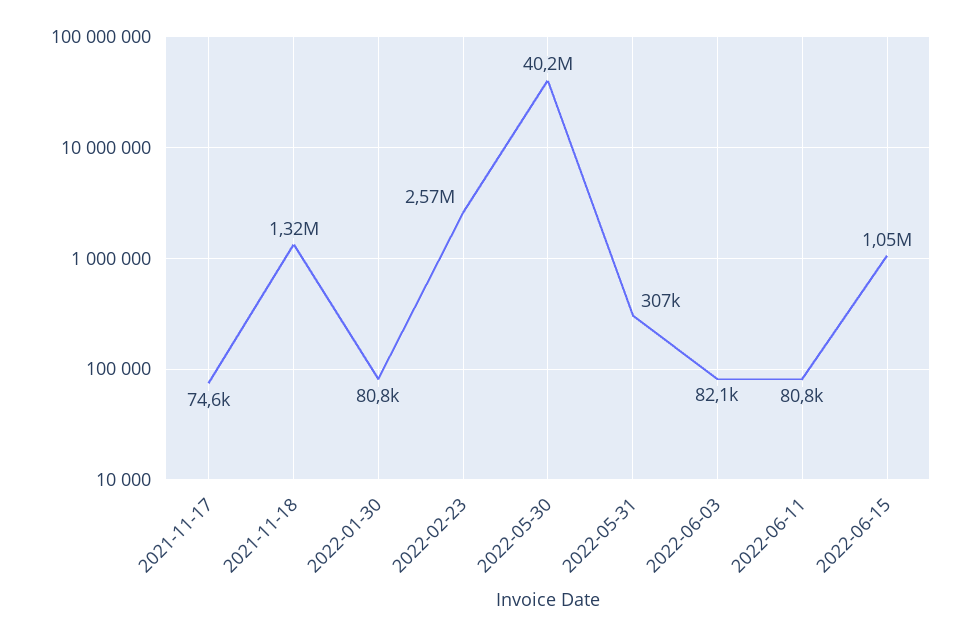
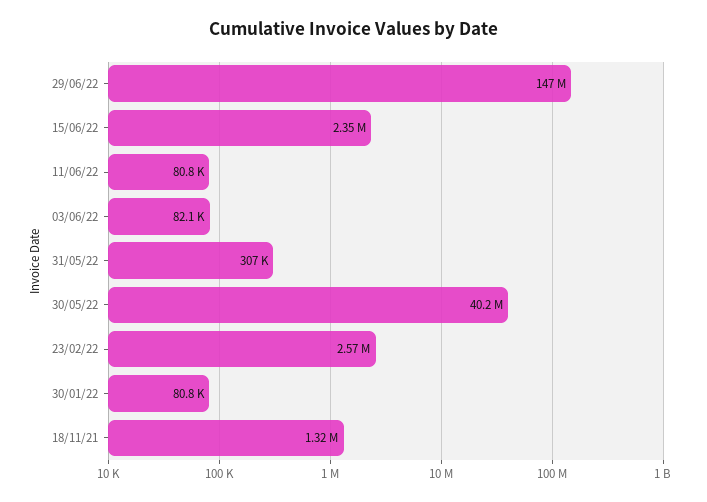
2021-11-17: 74600 -> none
2022-06-15: 1050000 -> 2350000
29/06/22: none -> 147000000

